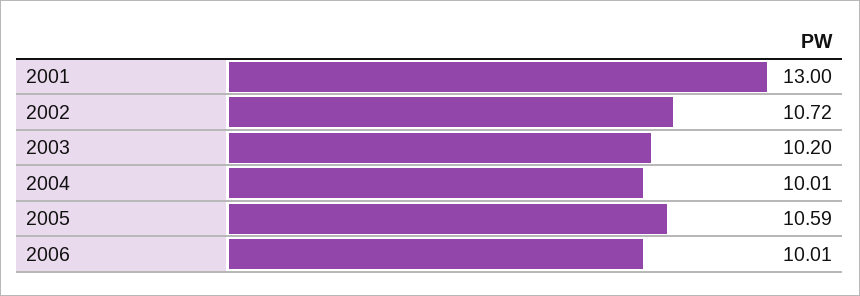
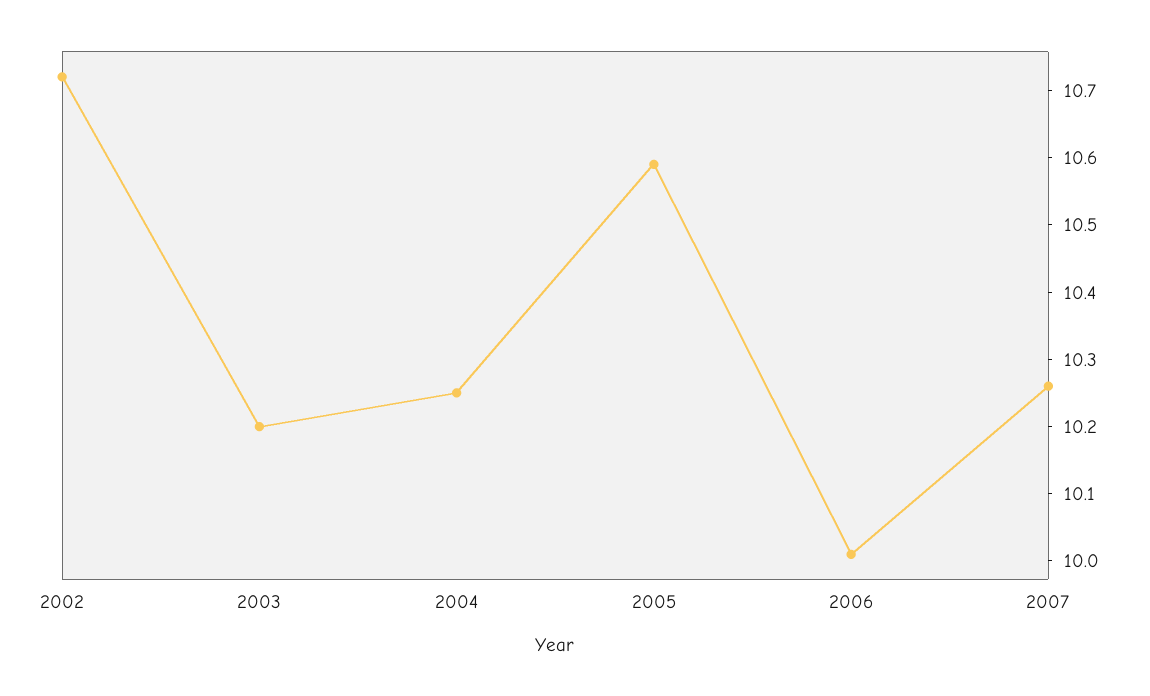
2001: 13 -> none
2004: 10.01 -> 10.25
2007: none -> 10.25

